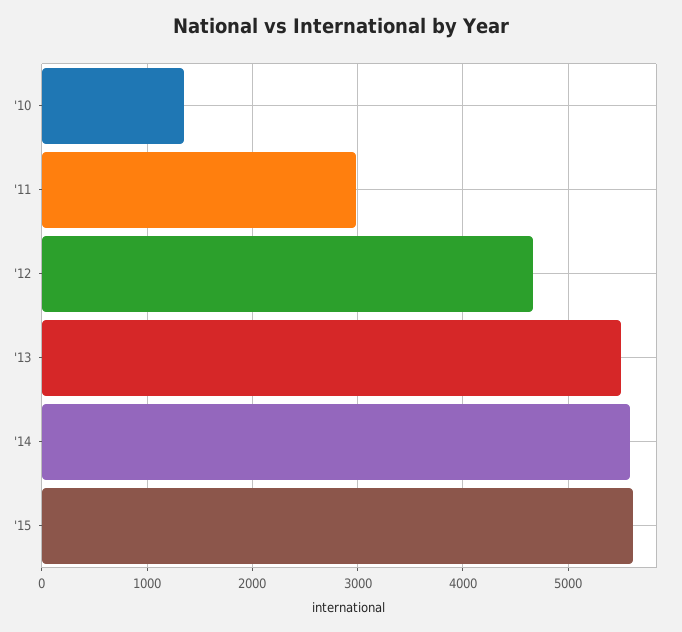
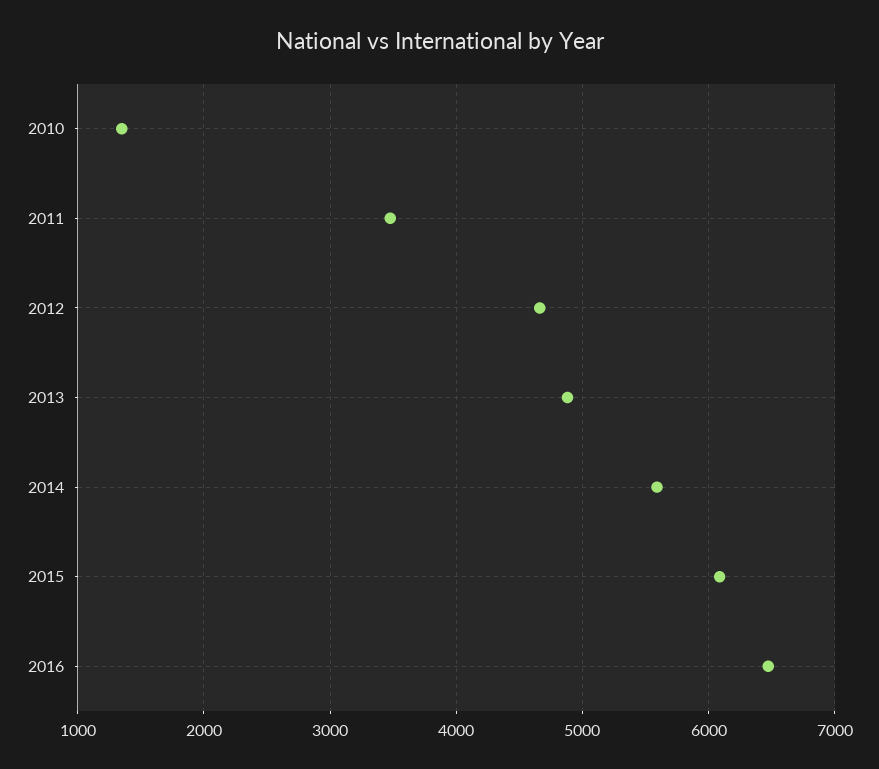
'11: 3000 -> 3500
'13: 5500 -> 4900
'15: 5600 -> 6100
2016: none -> 6500

